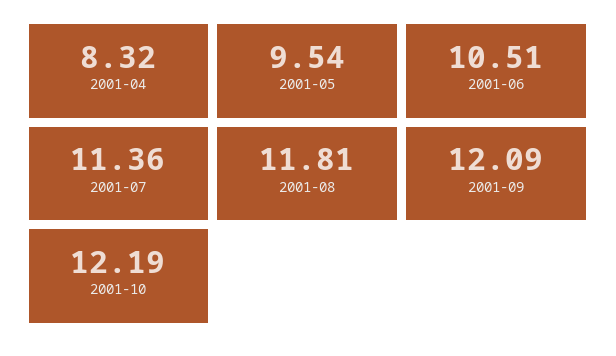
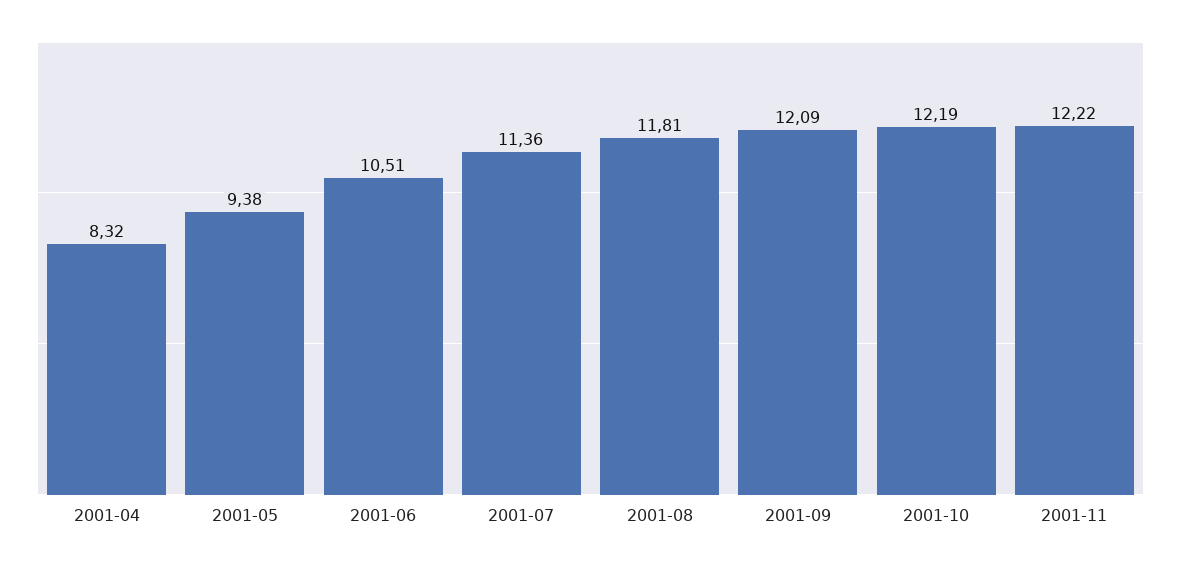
2001-05: 9.54 -> 9.38
2001-11: none -> 12.22

